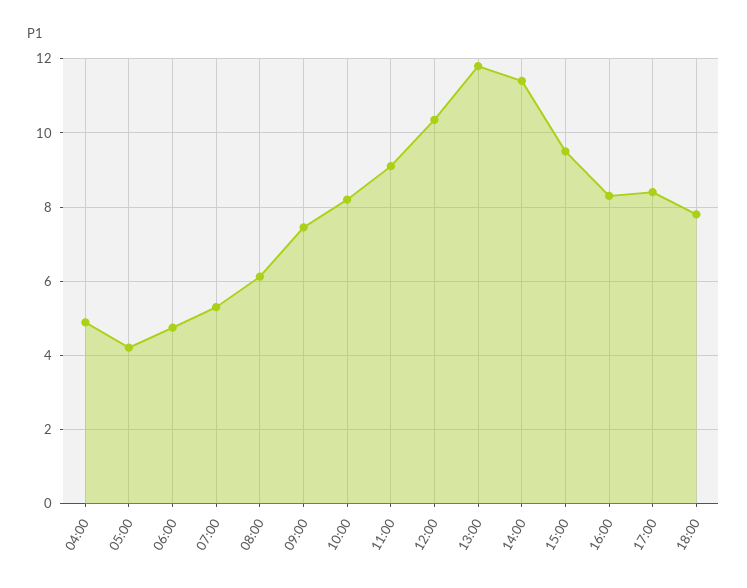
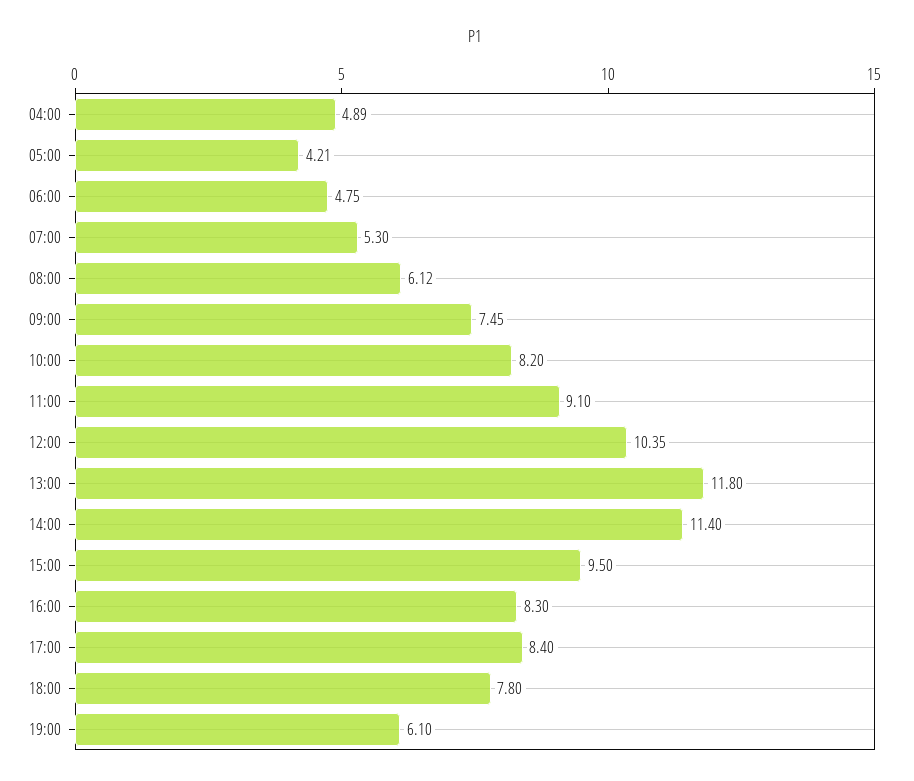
19:00: none -> 6.1

